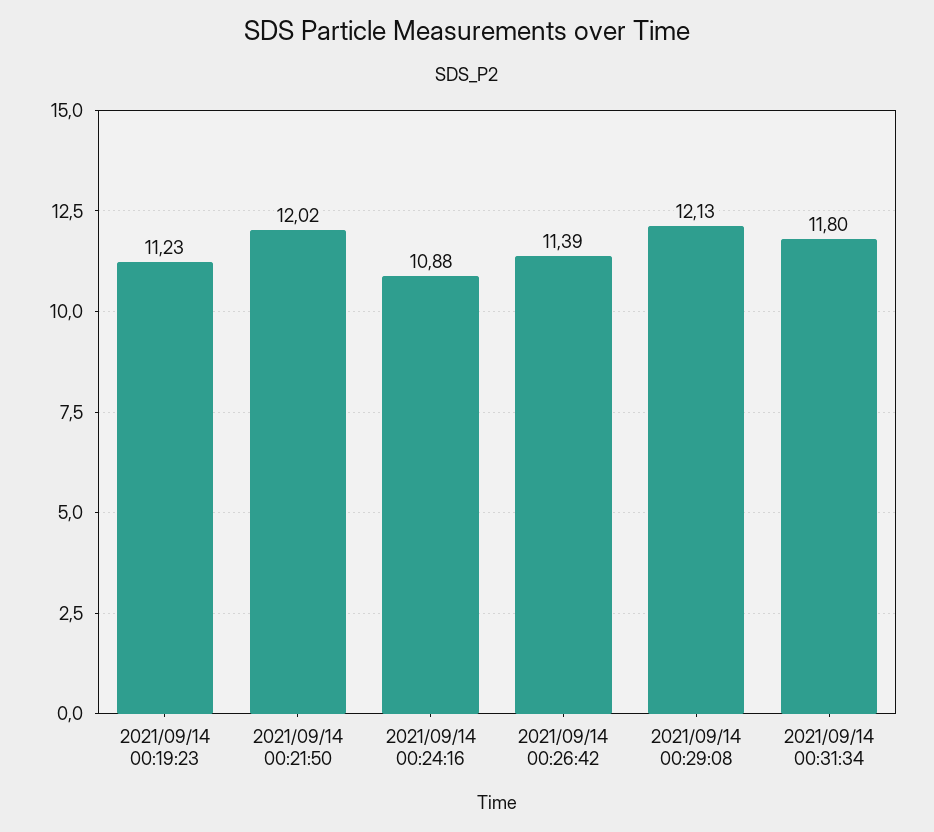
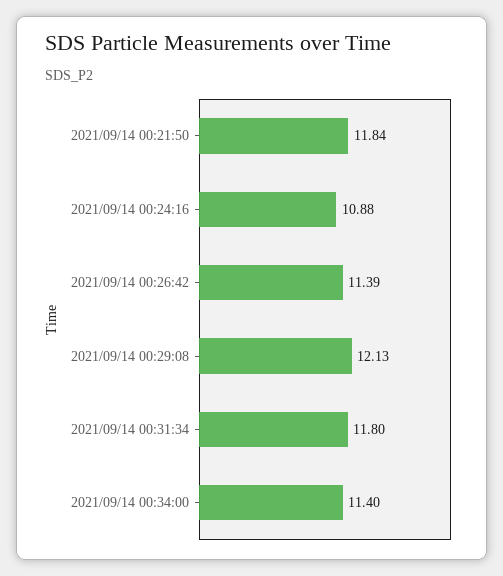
2021/09/14 00:19:23: 11.23 -> none
2021/09/14 00:21:50: 12.02 -> 11.84
2021/09/14 00:34:00: none -> 11.4

